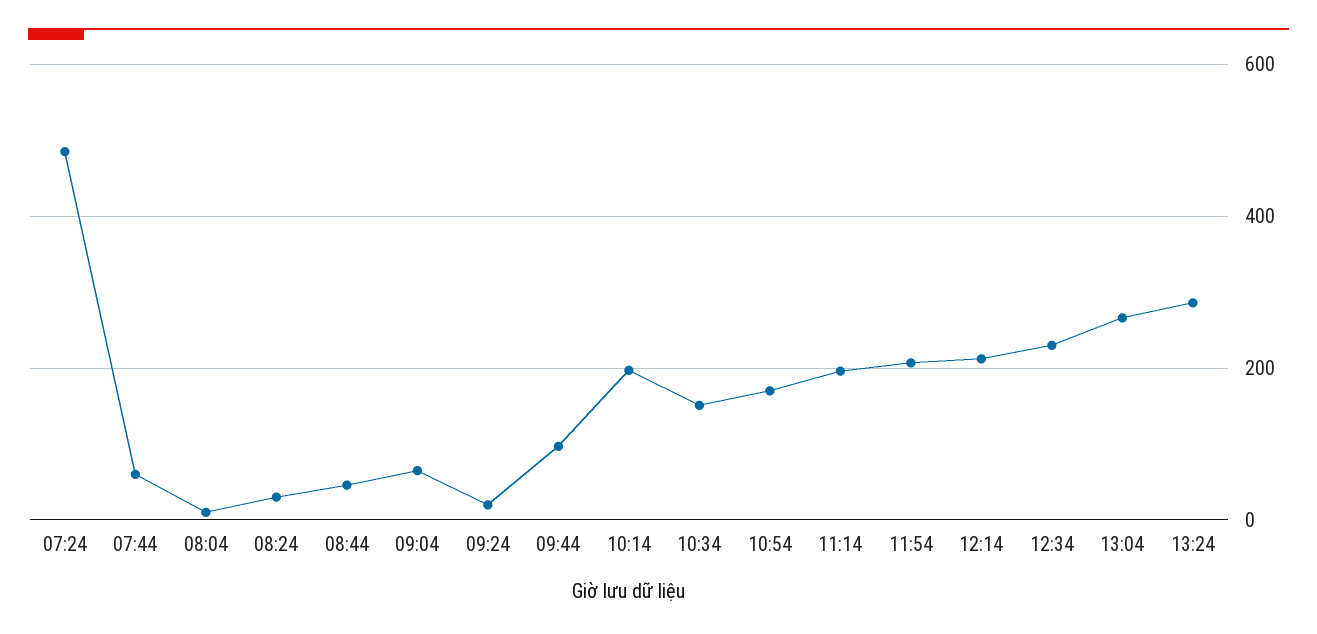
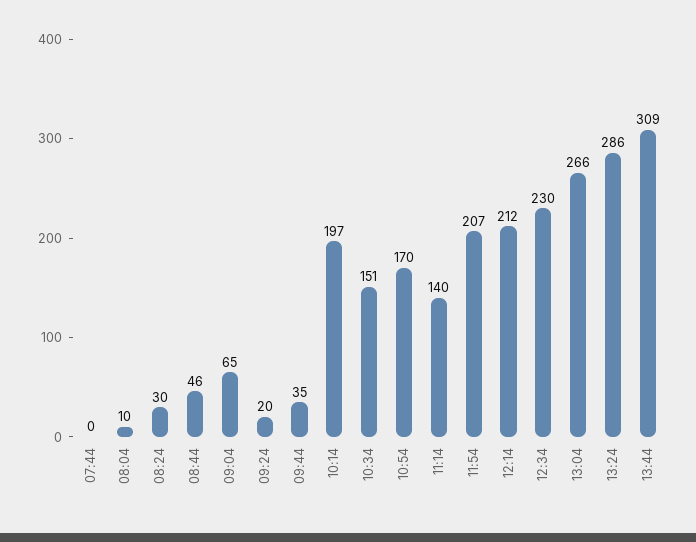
07:24: 480 -> none
07:44: 60 -> 0
09:44: 100 -> 35
11:14: 200 -> 140
13:44: none -> 309

